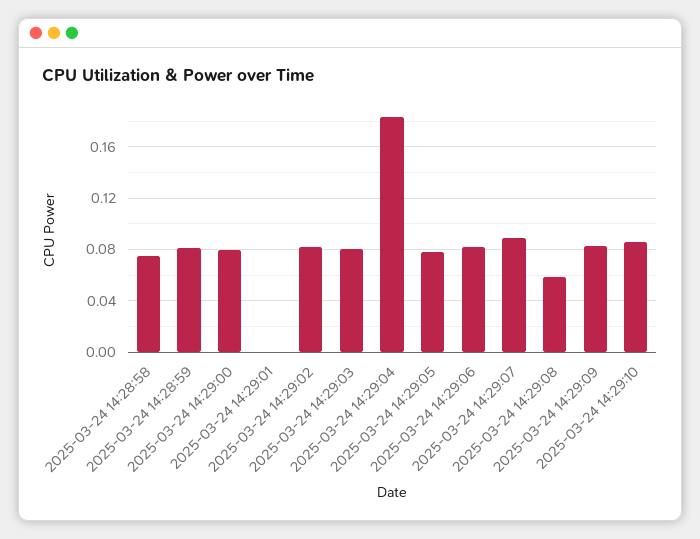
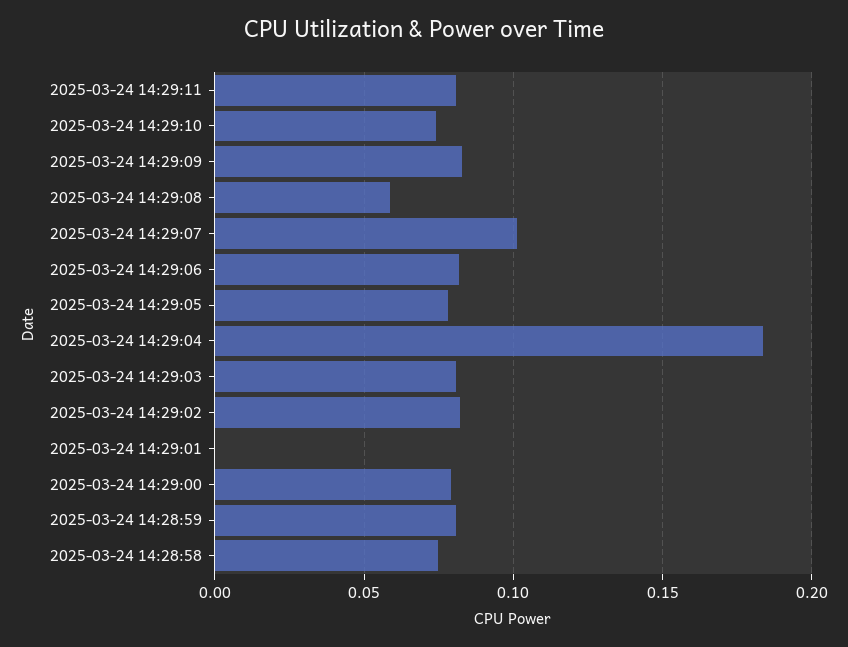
2025-03-24 14:29:07: 0.09 -> 0.1
2025-03-24 14:29:10: 0.085 -> 0.075
2025-03-24 14:29:11: none -> 0.08

